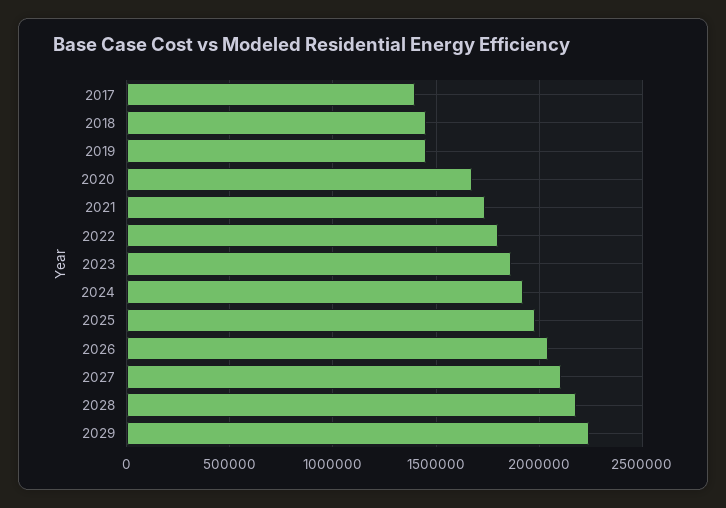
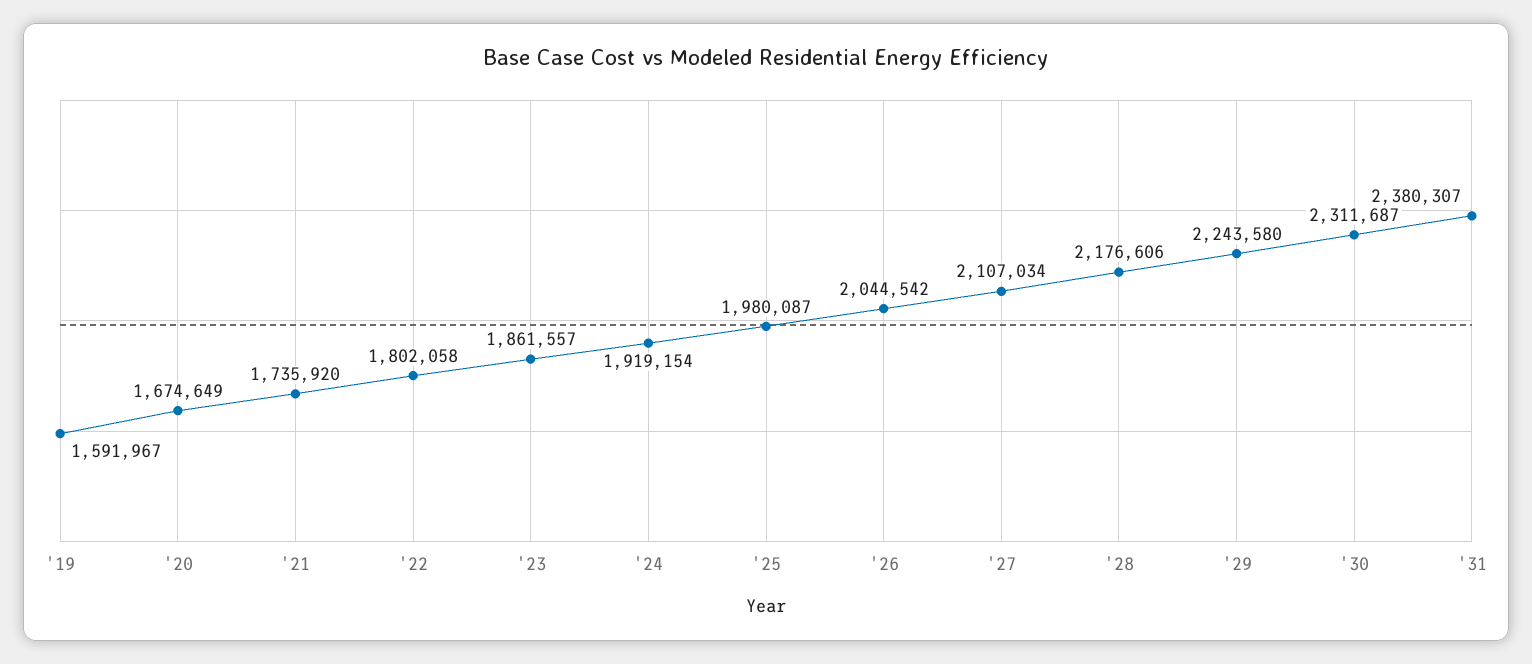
2017: 1400000 -> none
2018: 1450000 -> none
2019: 1450000 -> 1591967
'30: none -> 2311687
'31: none -> 2380307

